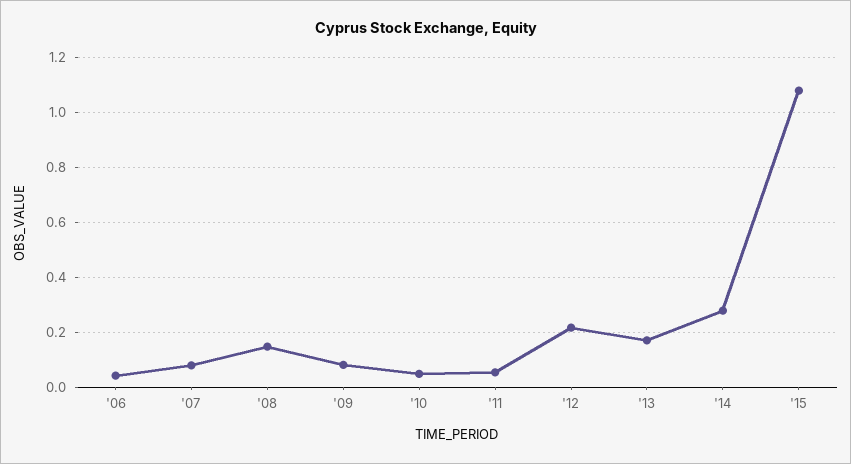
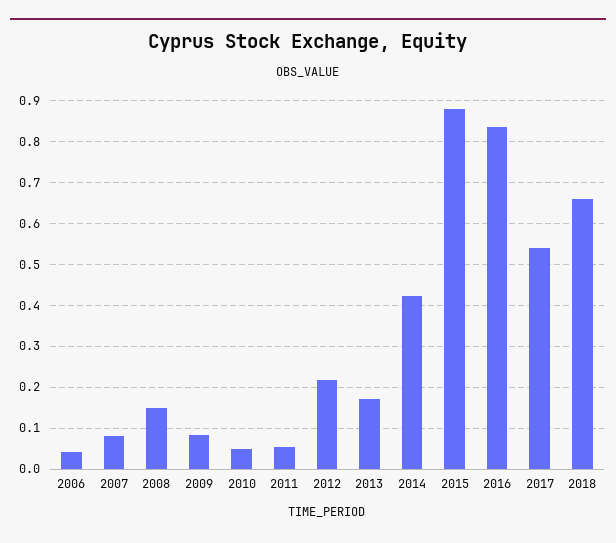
'14: 0.275 -> 0.42
'15: 1.075 -> 0.88
2016: none -> 0.84
2017: none -> 0.54
2018: none -> 0.66

